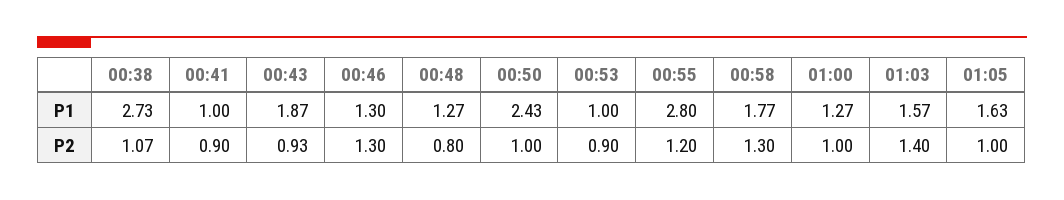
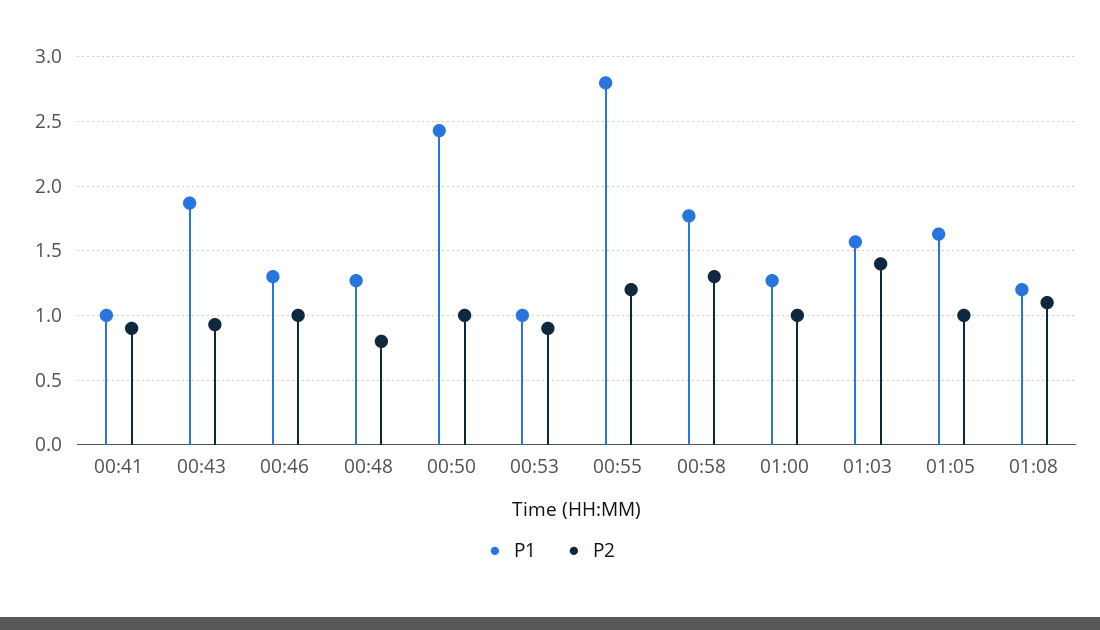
P1, 00:38: 2.73 -> none
P2, 00:38: 1.07 -> none
P2, 00:46: 1.3 -> 1
P1, 01:08: none -> 1.2
P2, 01:08: none -> 1.1

